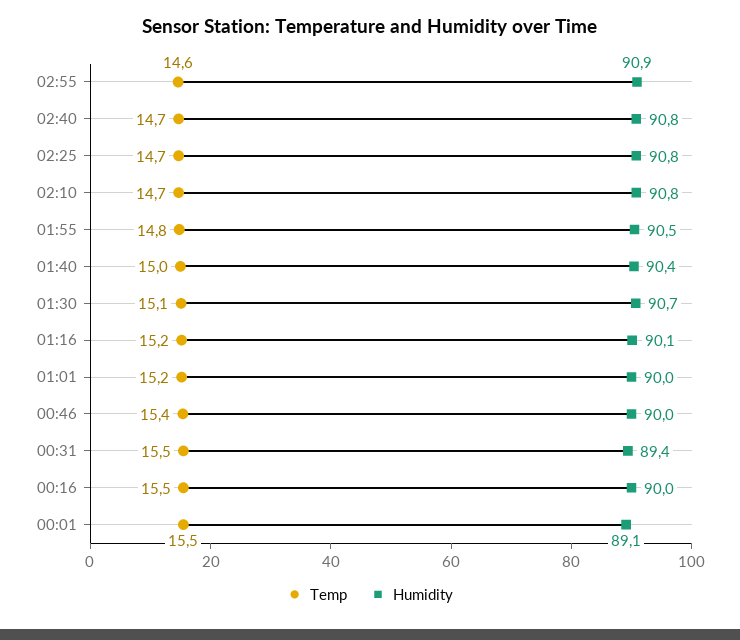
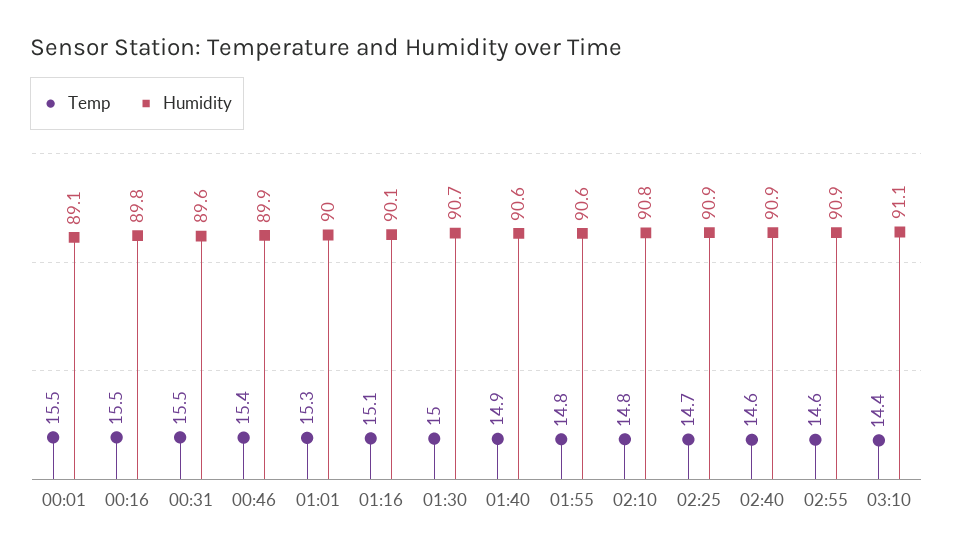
Temp, 02:40: 14.7 -> 14.6
Humidity, 02:40: 90.8 -> 90.9
Humidity, 02:25: 90.8 -> 90.9
Temp, 02:10: 14.7 -> 14.8
Humidity, 01:55: 90.5 -> 90.6
Temp, 01:40: 15 -> 14.9
Humidity, 01:40: 90.4 -> 90.6
Temp, 01:30: 15.1 -> 15
Temp, 01:16: 15.2 -> 15.1
Temp, 01:01: 15.2 -> 15.3
Humidity, 00:46: 90 -> 89.9
Humidity, 00:31: 89.4 -> 89.6
Humidity, 00:16: 90 -> 89.8
Temp, 03:10: none -> 14.4
Humidity, 03:10: none -> 91.1

